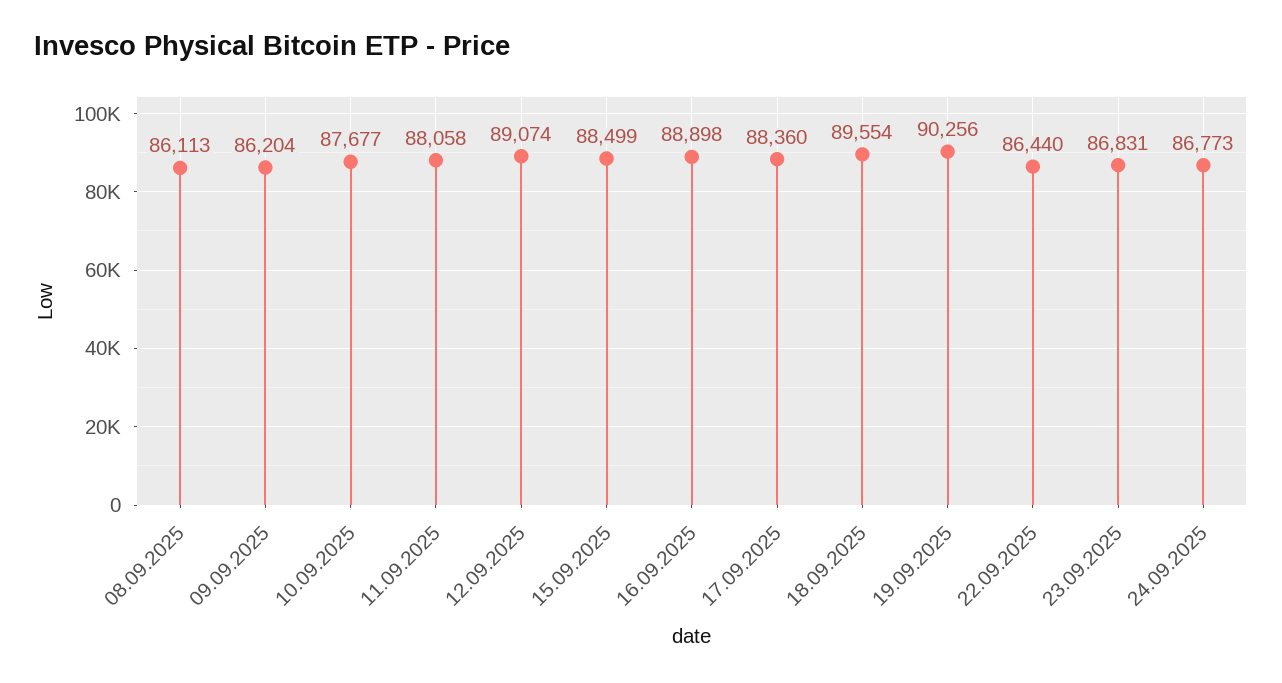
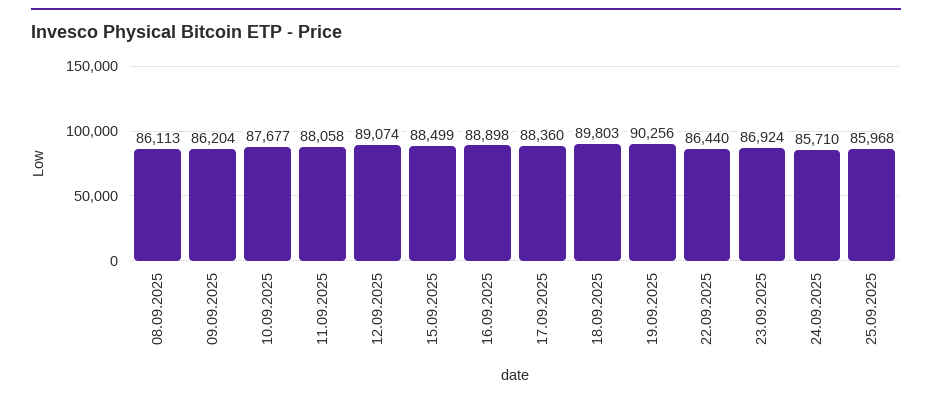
18.09.2025: 89554 -> 89803
23.09.2025: 86831 -> 86924
24.09.2025: 86773 -> 85710
25.09.2025: none -> 85968

